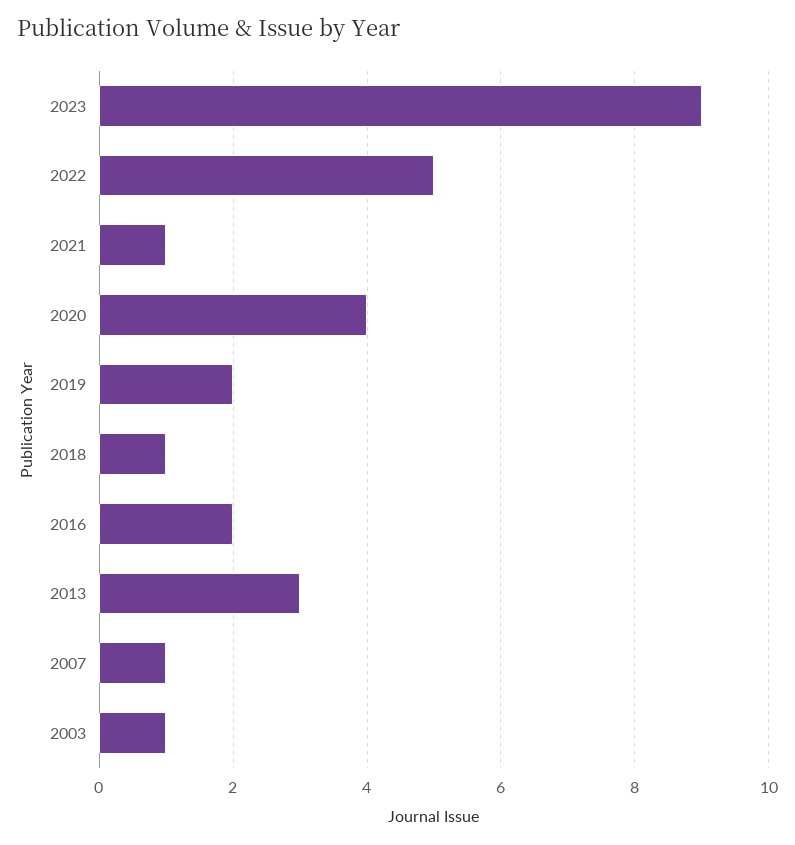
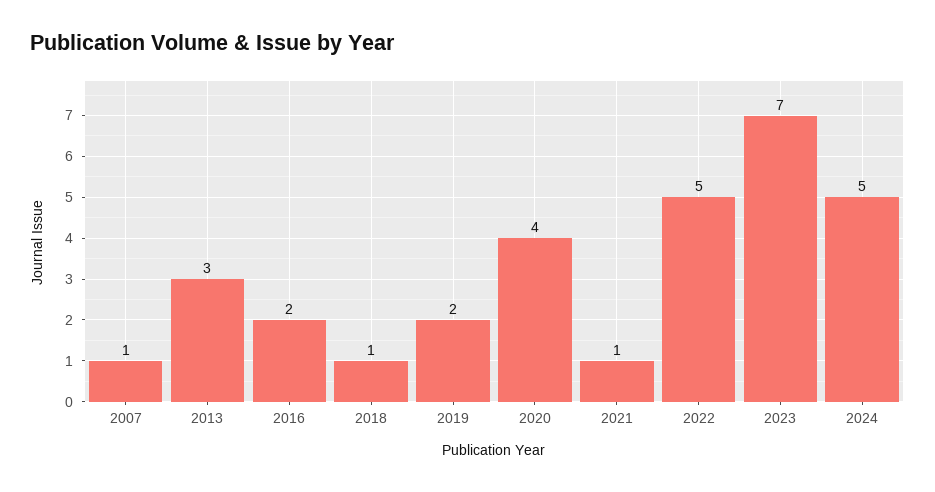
2023: 9 -> 7
2003: 1 -> none
2024: none -> 5

